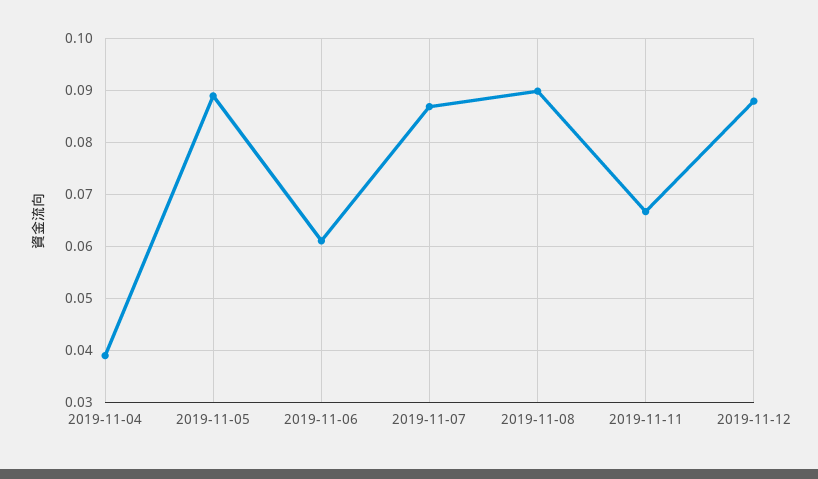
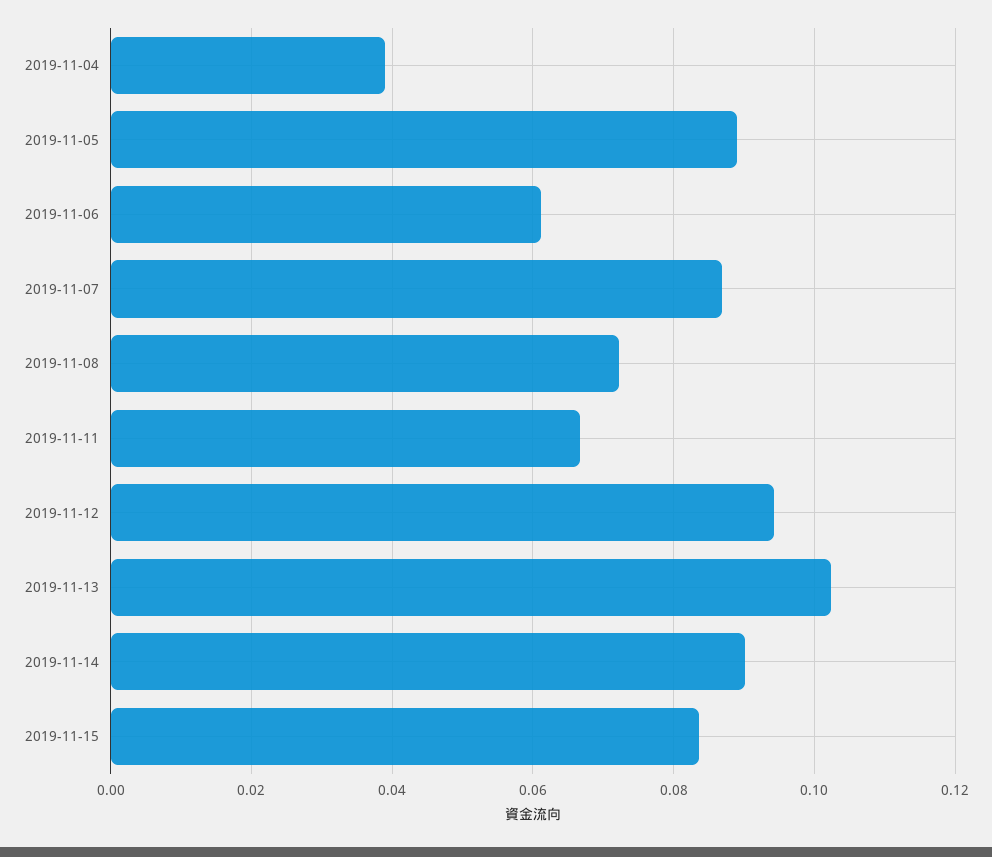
2019-11-08: 0.09 -> 0.072
2019-11-12: 0.088 -> 0.094
2019-11-13: none -> 0.102
2019-11-14: none -> 0.09
2019-11-15: none -> 0.084

